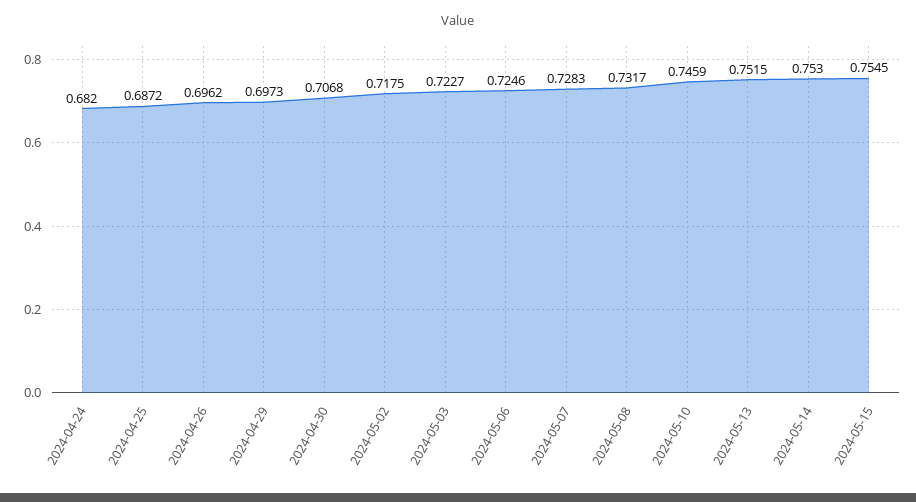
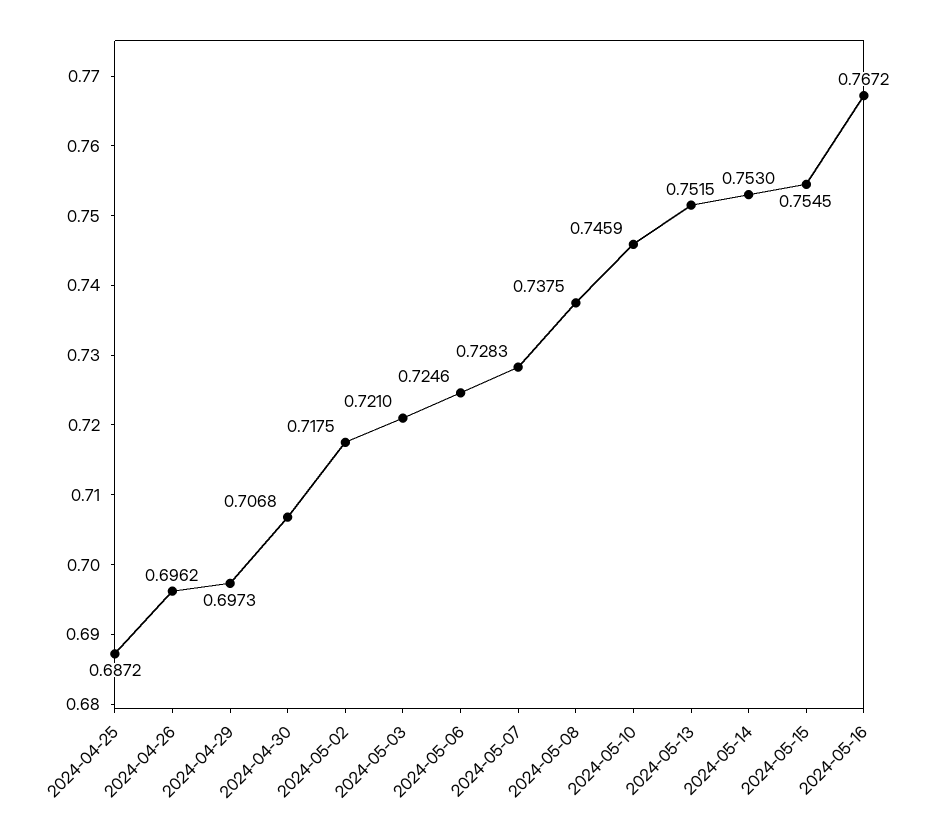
2024-04-24: 0.682 -> none
2024-05-03: 0.7227 -> 0.721
2024-05-08: 0.7317 -> 0.7375
2024-05-16: none -> 0.7672

